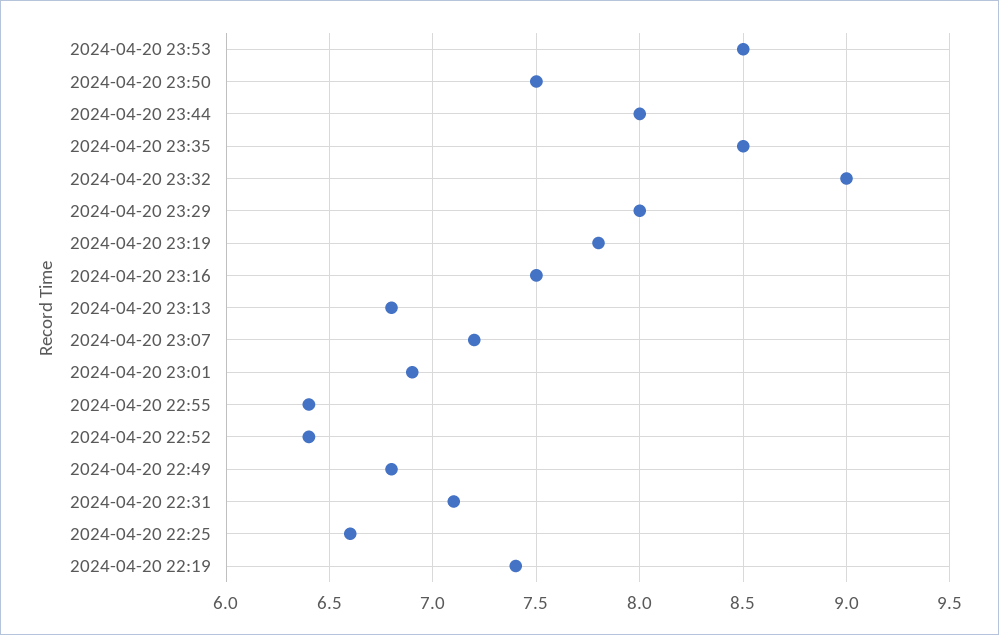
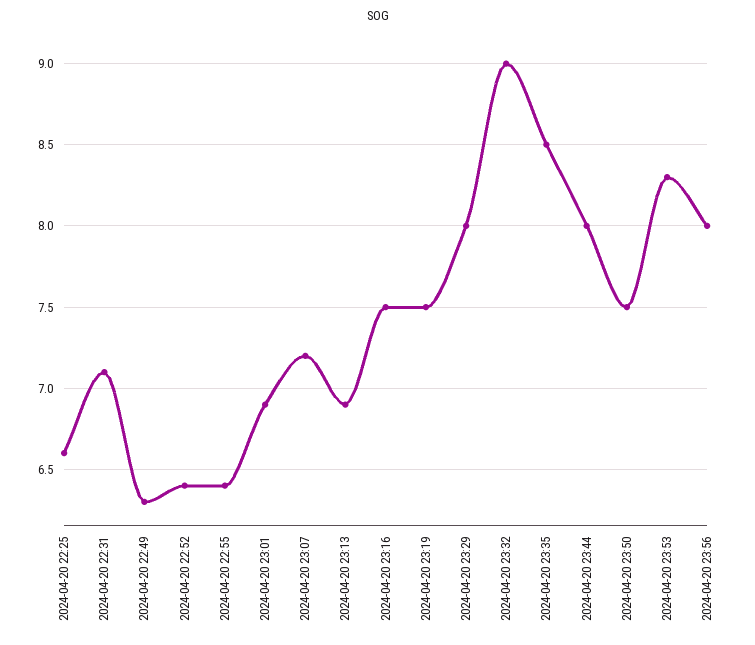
2024-04-20 23:53: 8.5 -> 8.3
2024-04-20 23:19: 7.8 -> 7.5
2024-04-20 23:13: 6.8 -> 6.9
2024-04-20 22:49: 6.8 -> 6.3
2024-04-20 22:19: 7.4 -> none
2024-04-20 23:56: none -> 8

